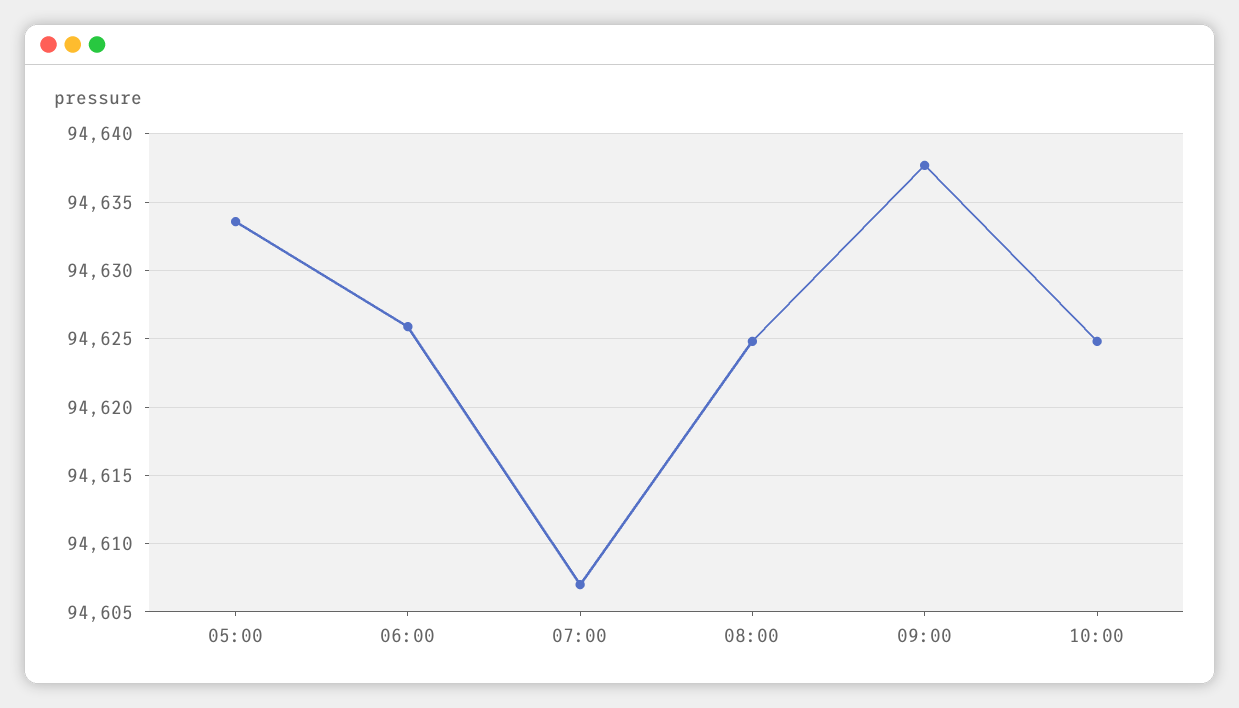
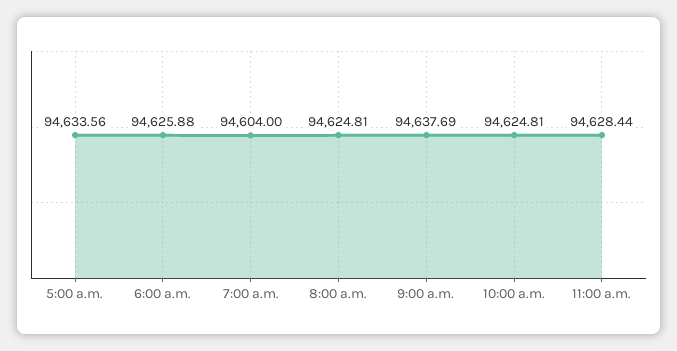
07:00: 94607 -> 94604
11:00 a.m.: none -> 94628.44

